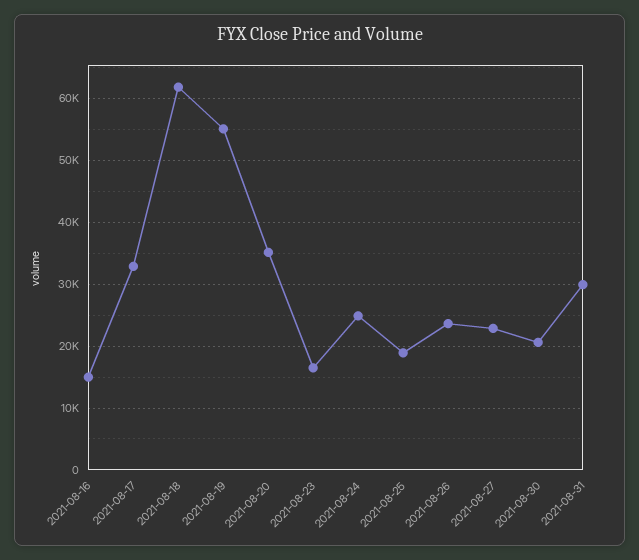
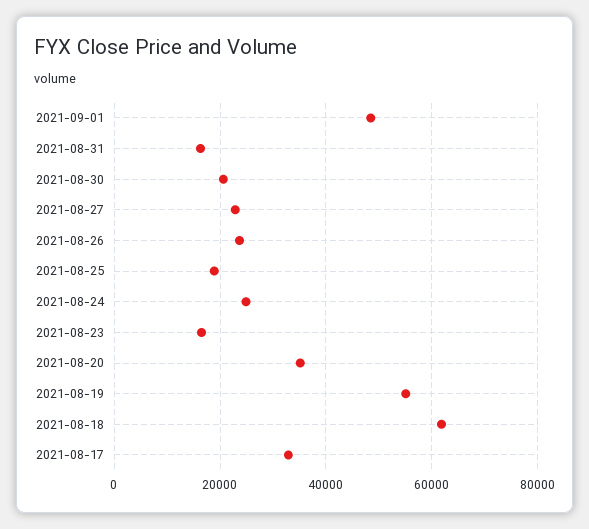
2021-08-16: 15000 -> none
2021-08-31: 30000 -> 16000
2021-09-01: none -> 48000

